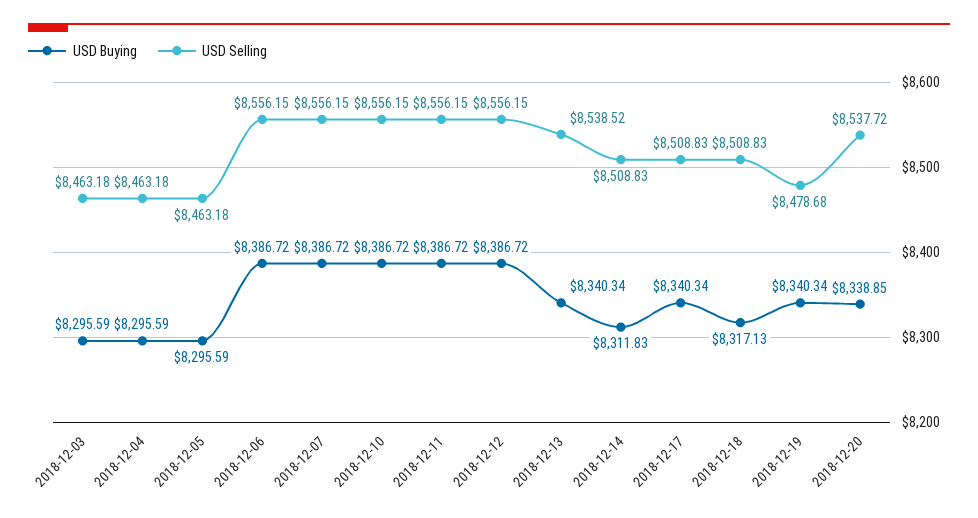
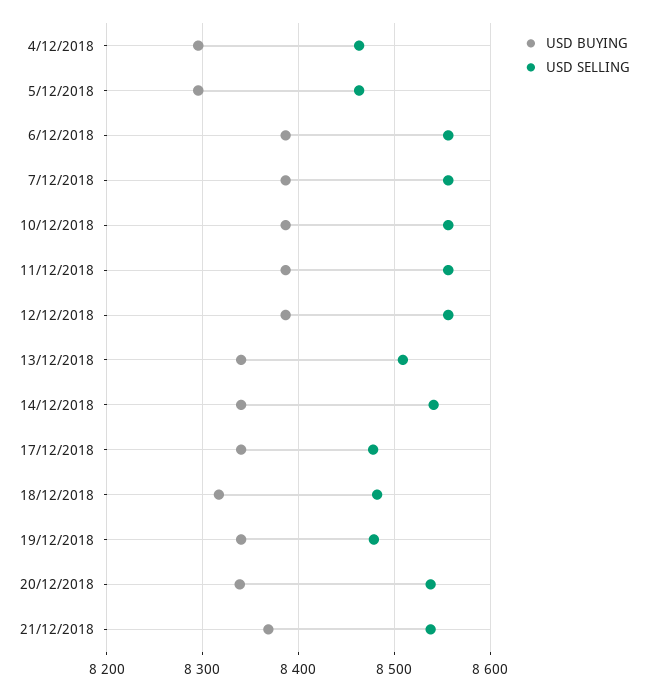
USD Buying, 2018-12-03: 8295.59 -> none
USD Selling, 2018-12-03: 8463.18 -> none
USD Selling, 2018-12-13: 8538.52 -> 8510
USD Buying, 2018-12-14: 8311.83 -> 8340
USD Selling, 2018-12-14: 8508.83 -> 8540
USD Selling, 2018-12-17: 8508.83 -> 8480
USD Selling, 2018-12-18: 8508.83 -> 8480
USD Buying, 21/12/2018: none -> 8370
USD Selling, 21/12/2018: none -> 8540

